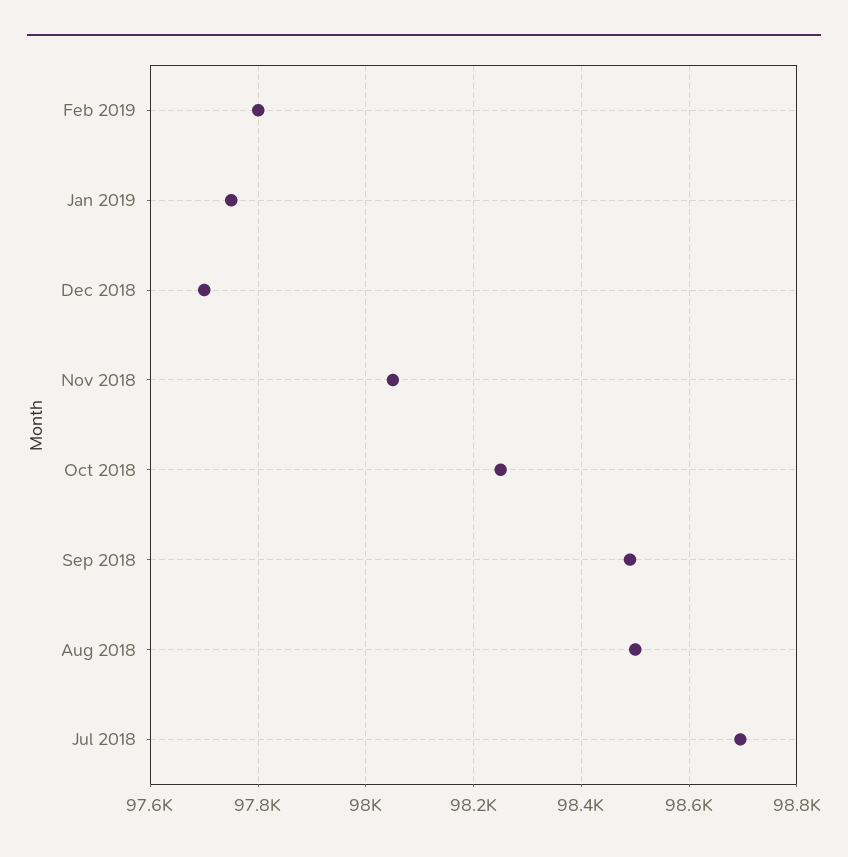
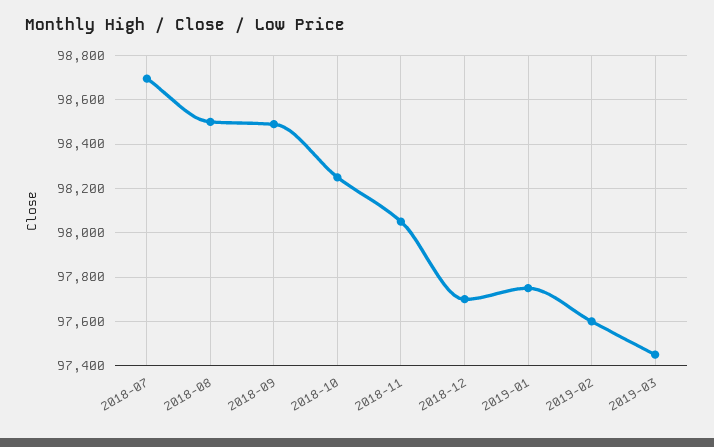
Feb 2019: 97800 -> 97600
2019-03: none -> 97450

